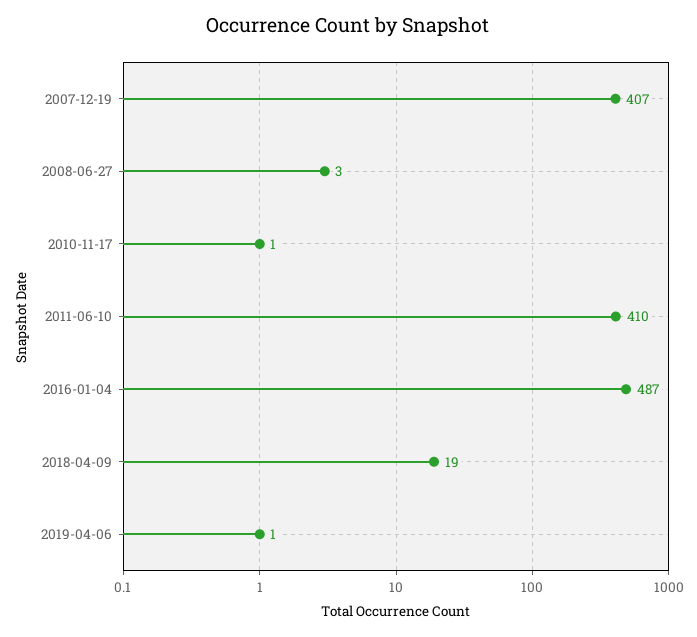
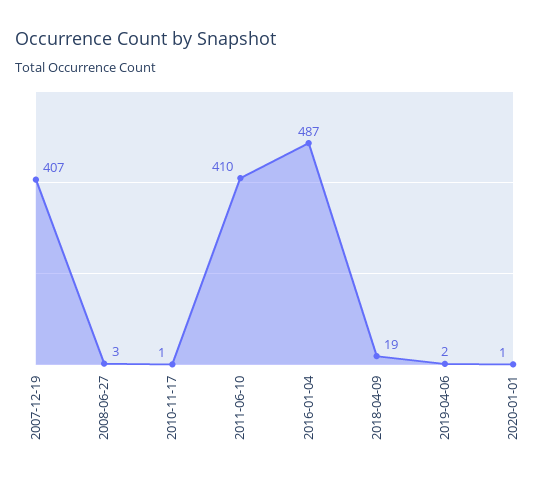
2019-04-06: 1 -> 2
2020-01-01: none -> 1

